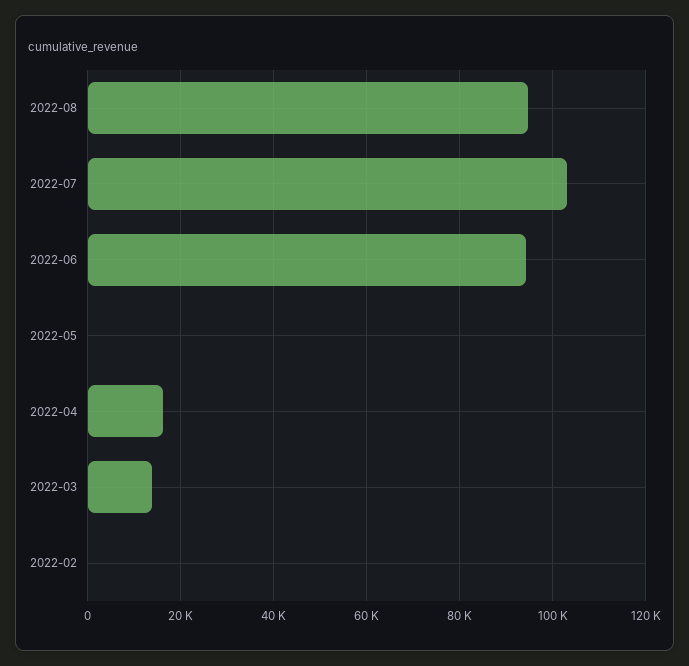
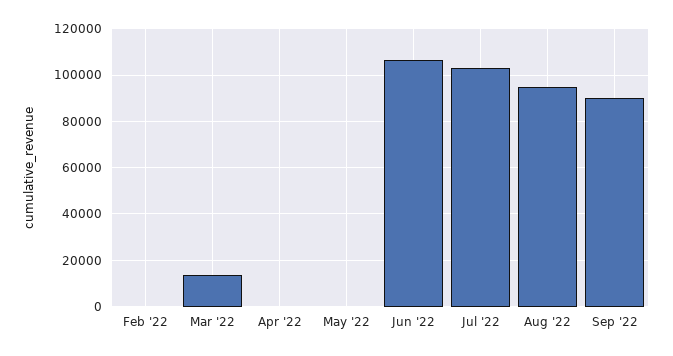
2022-06: 94000 -> 105000
2022-04: 16000 -> 0
Sep '22: none -> 90000

